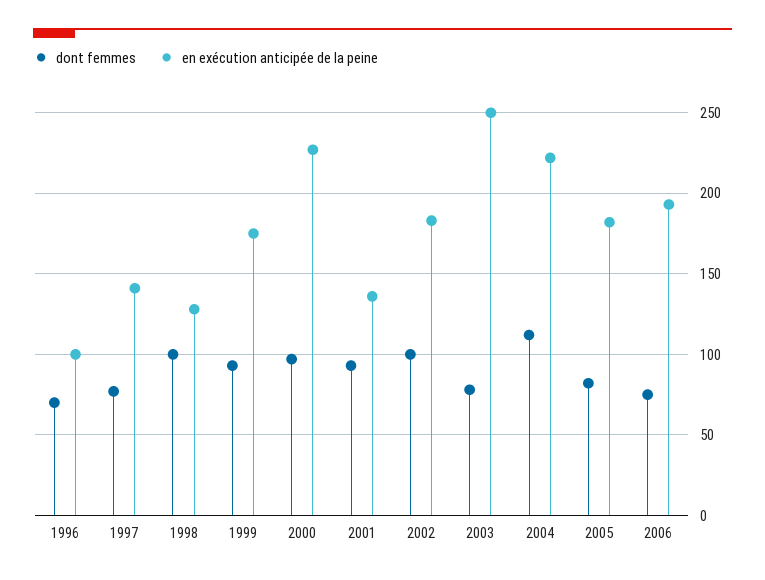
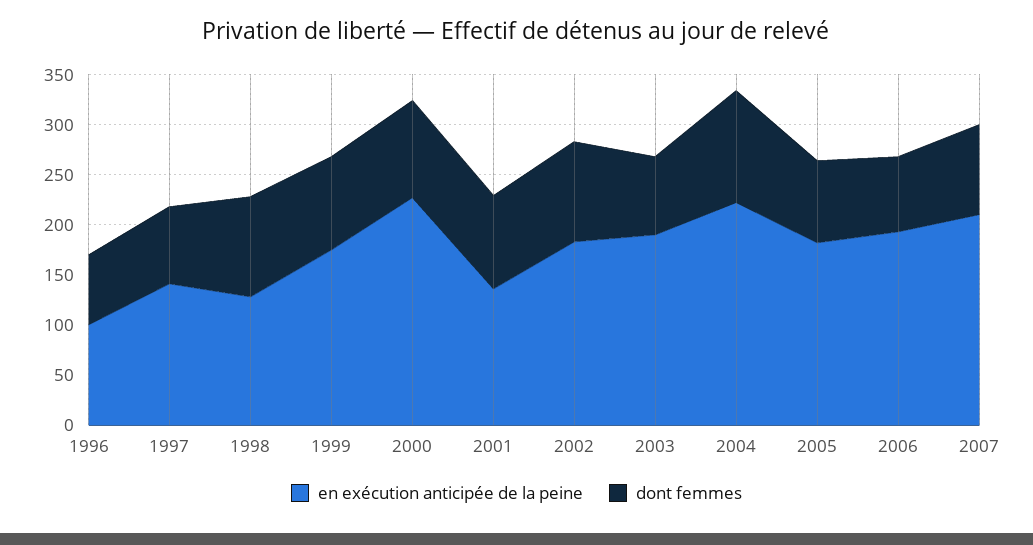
en exécution anticipée de la peine, 2003: 250 -> 190
en exécution anticipée de la peine, 2007: none -> 210
dont femmes, 2007: none -> 90

